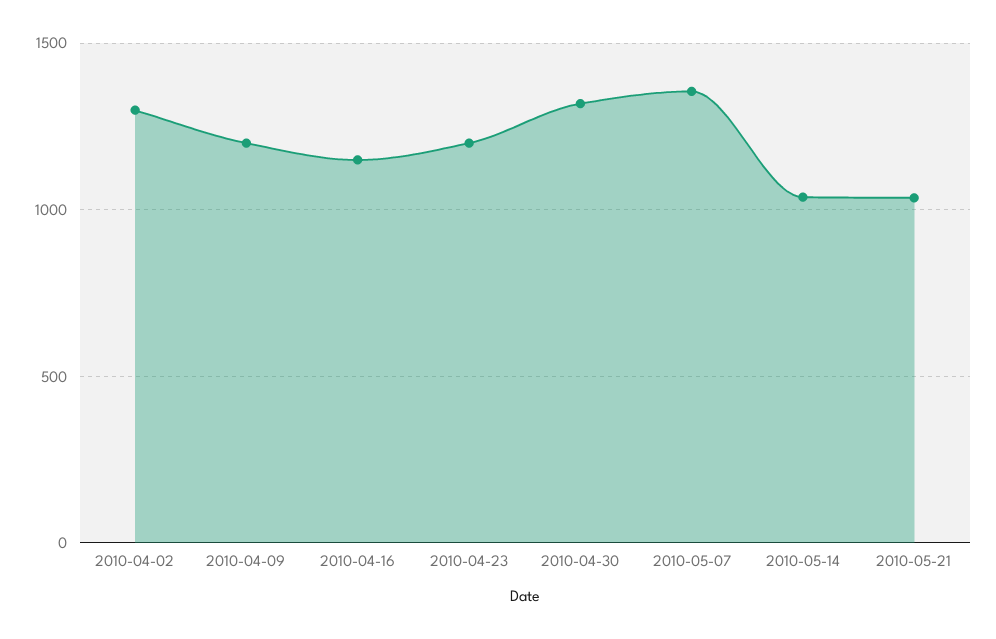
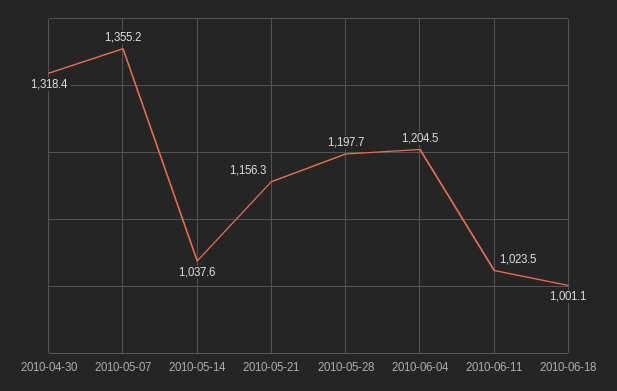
2010-04-02: 1300 -> none
2010-04-09: 1200 -> none
2010-04-16: 1150 -> none
2010-04-23: 1200 -> none
2010-05-21: 1050 -> 1156.3
2010-05-28: none -> 1197.7
2010-06-04: none -> 1204.5
2010-06-11: none -> 1023.5
2010-06-18: none -> 1001.1

